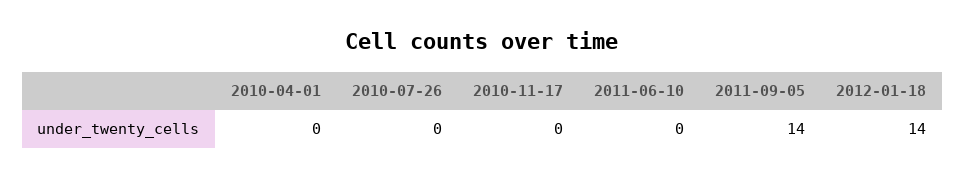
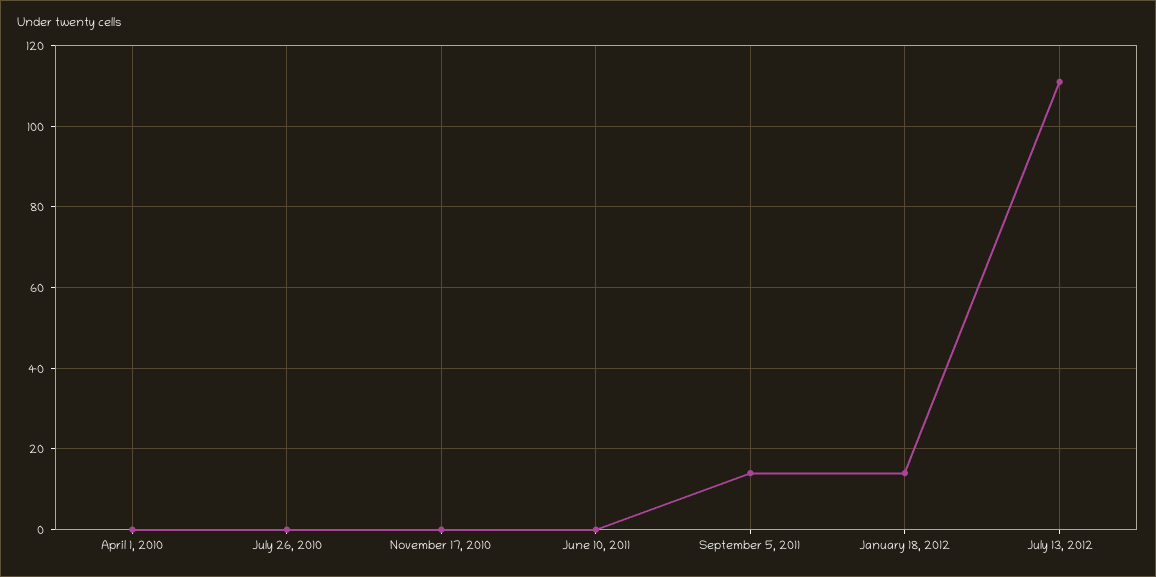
July 13, 2012: none -> 110

